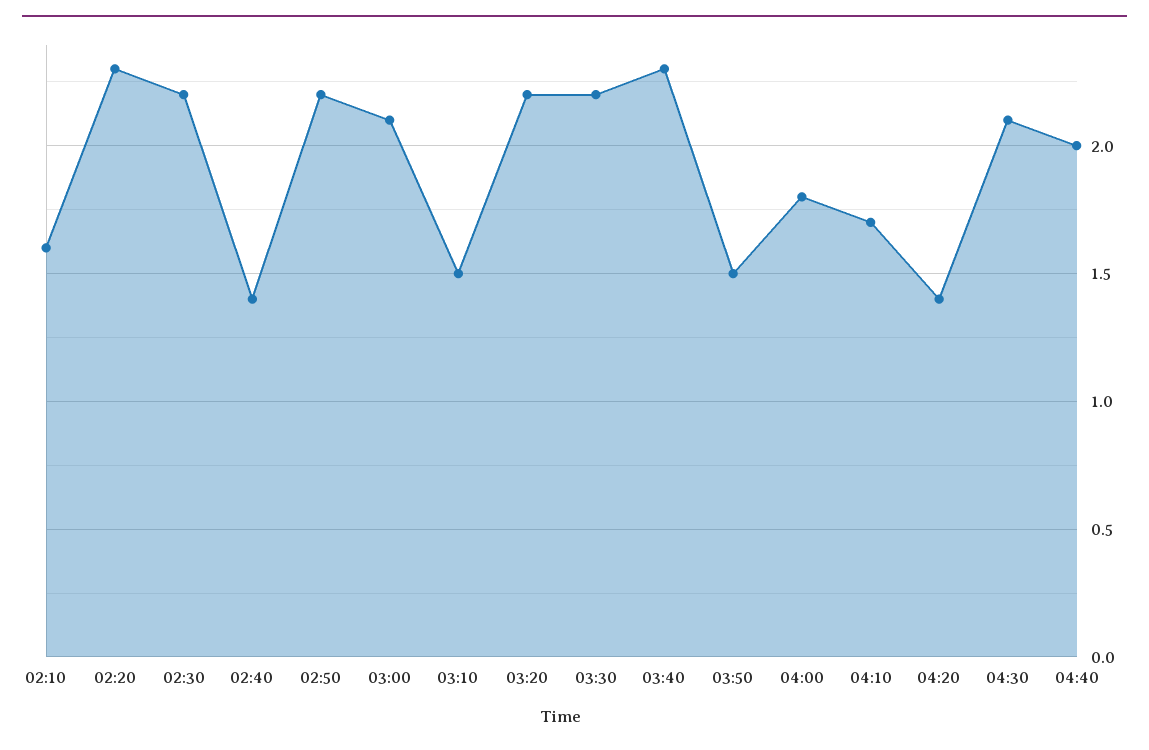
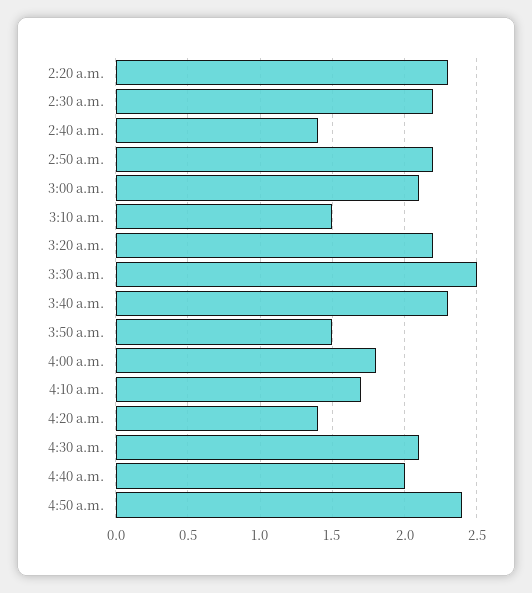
02:10: 1.6 -> none
03:30: 2.2 -> 2.5
4:50 a.m.: none -> 2.4

